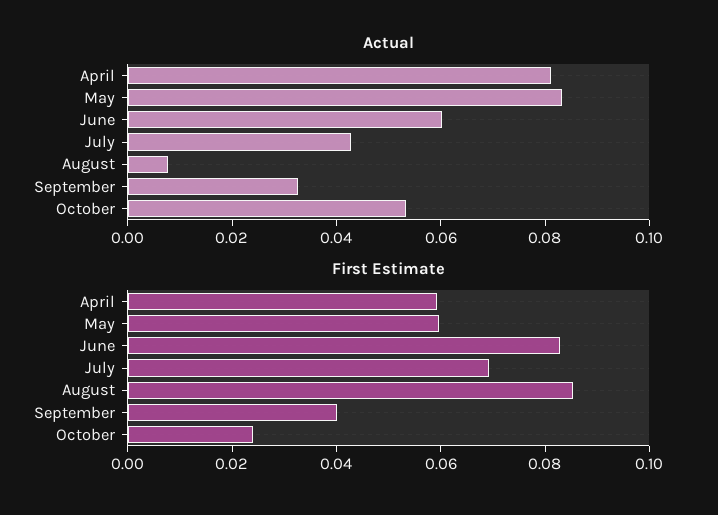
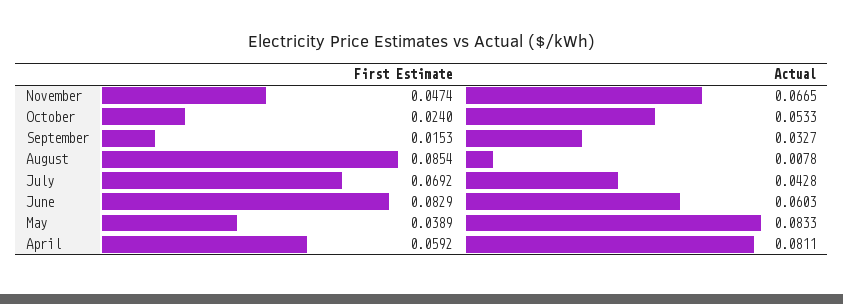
First Estimate, May: 0.06 -> 0.0389
First Estimate, September: 0.04 -> 0.0153
First Estimate, November: none -> 0.0474
Actual, November: none -> 0.0665

